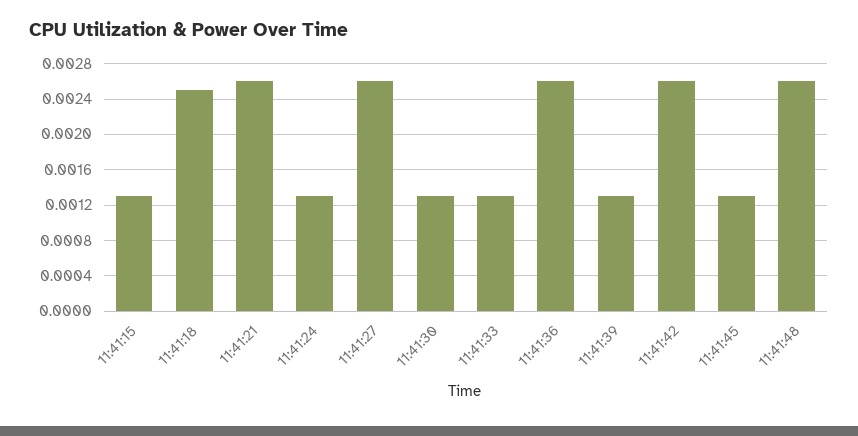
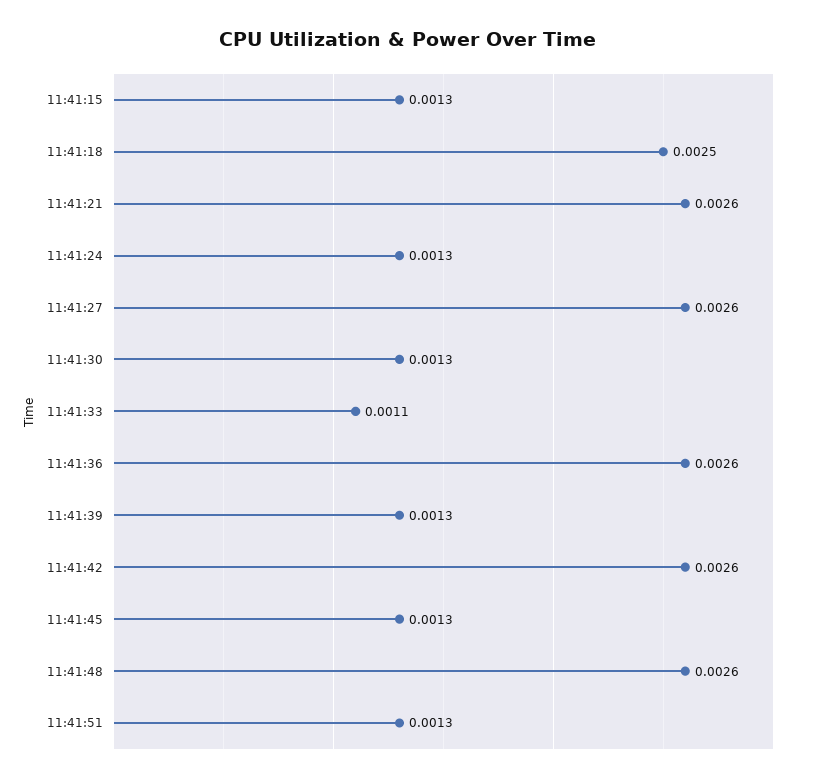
11:41:33: 0.0013 -> 0.0011
11:41:51: none -> 0.0013

